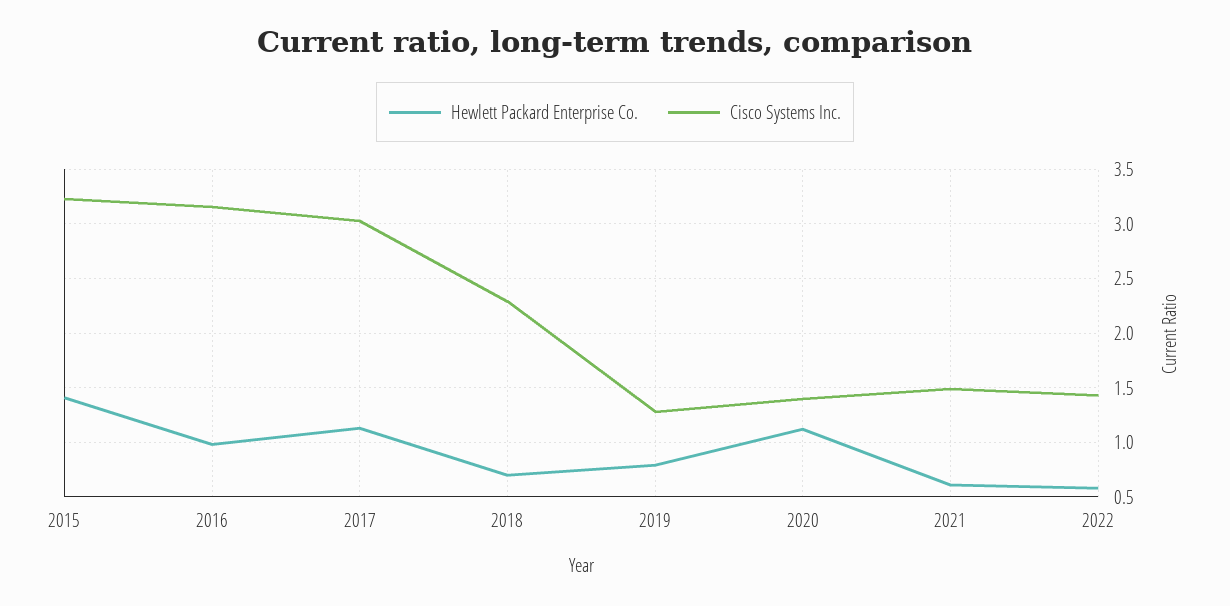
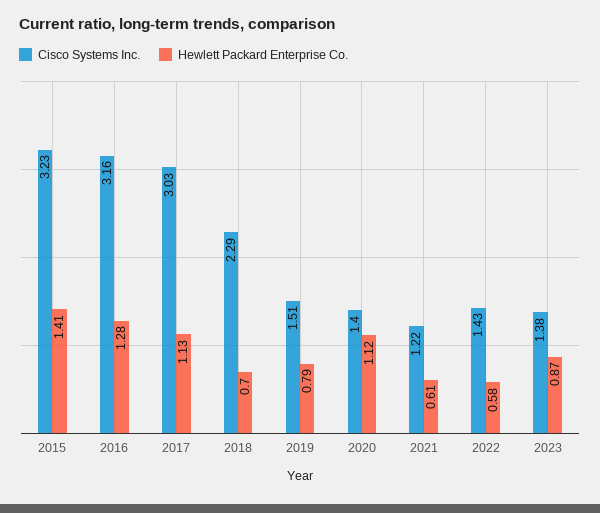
Hewlett Packard Enterprise Co., 2016: 1 -> 1.28
Cisco Systems Inc., 2019: 1.3 -> 1.51
Cisco Systems Inc., 2021: 1.5 -> 1.22
Cisco Systems Inc., 2023: none -> 1.38
Hewlett Packard Enterprise Co., 2023: none -> 0.87

